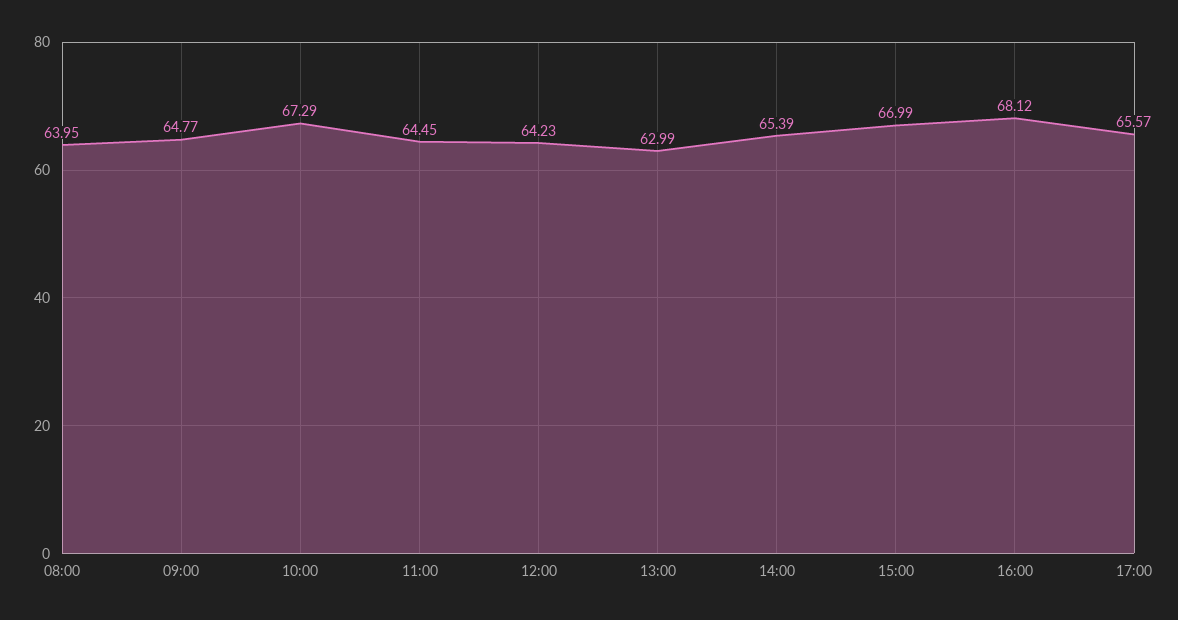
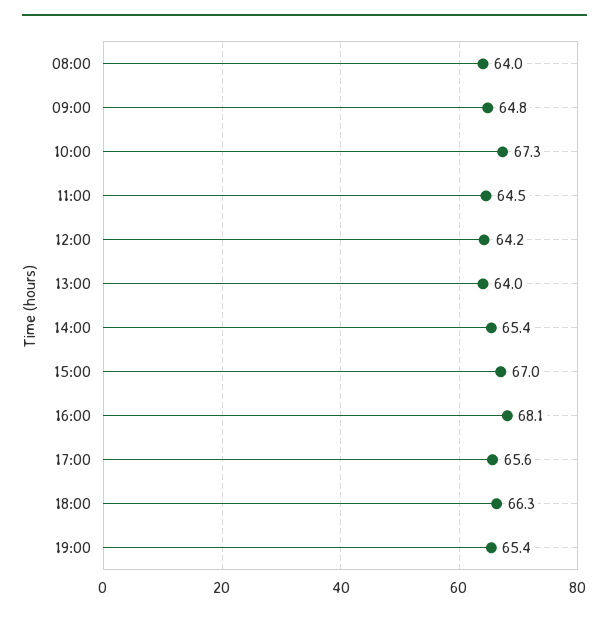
13:00: 62.99 -> 64
18:00: none -> 66.3
19:00: none -> 65.4

